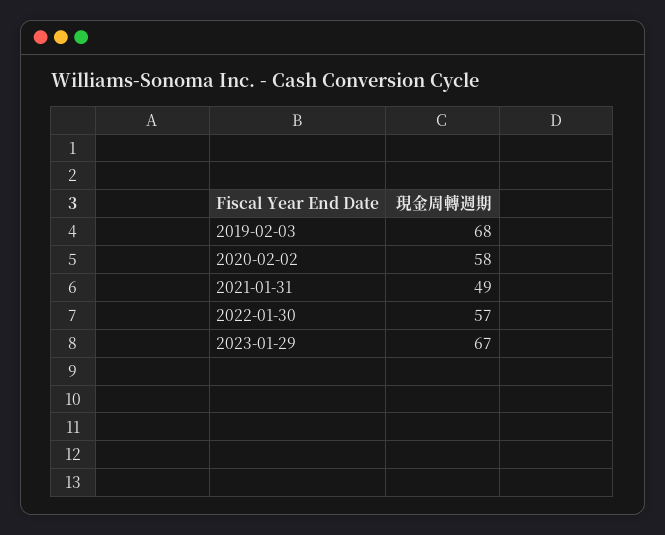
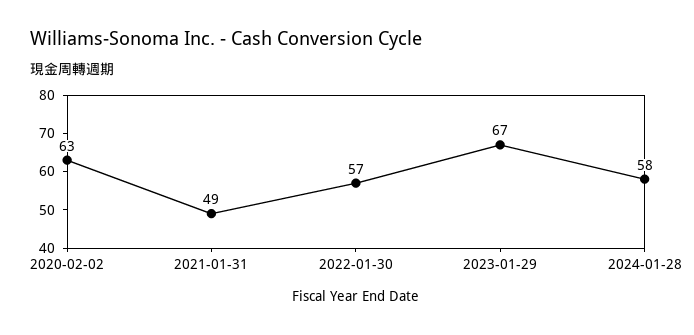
2019-02-03: 68 -> none
2020-02-02: 58 -> 63
2024-01-28: none -> 58

